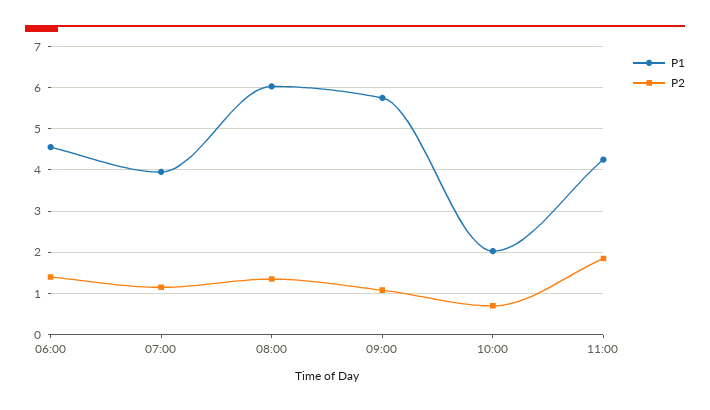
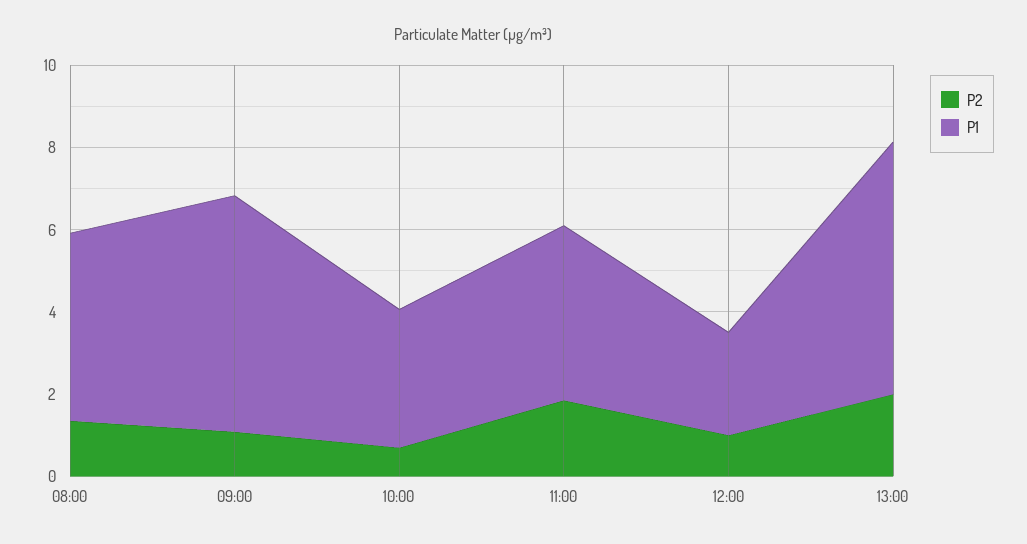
P1, 06:00: 4.6 -> none
P2, 06:00: 1.4 -> none
P1, 07:00: 4 -> none
P2, 07:00: 1.2 -> none
P1, 08:00: 6 -> 4.5
P1, 10:00: 2 -> 3.5
P2, 12:00: none -> 1
P1, 12:00: none -> 2.5
P2, 13:00: none -> 2
P1, 13:00: none -> 6

